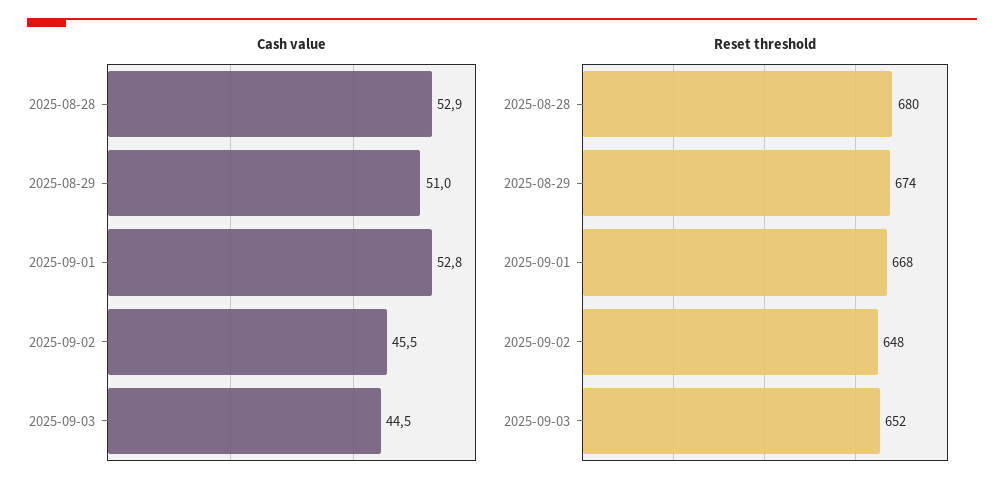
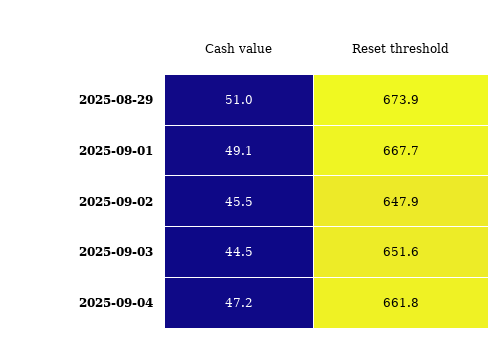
Cash value, 2025-08-28: 52.9 -> none
Cash value, 2025-09-01: 52.8 -> 49.1
Reset threshold, 2025-08-28: 680 -> none
Cash value, 2025-09-04: none -> 47.2
Reset threshold, 2025-09-04: none -> 661.8

